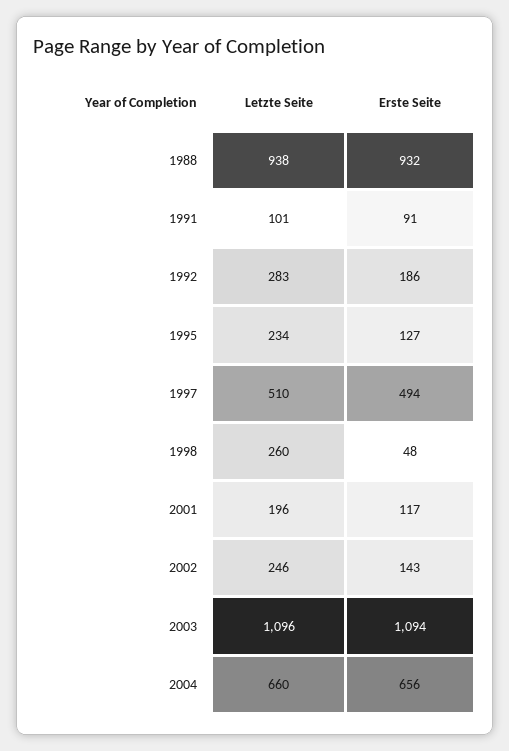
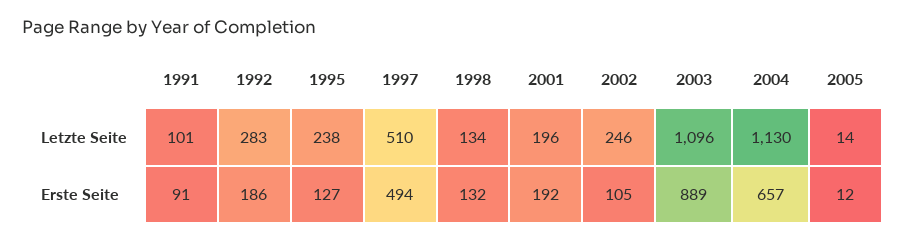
Letzte Seite, 1988: 938 -> none
Erste Seite, 1988: 932 -> none
Letzte Seite, 1995: 234 -> 238
Letzte Seite, 1998: 260 -> 134
Erste Seite, 1998: 48 -> 132
Erste Seite, 2001: 117 -> 192
Erste Seite, 2002: 143 -> 105
Erste Seite, 2003: 1094 -> 889
Letzte Seite, 2004: 660 -> 1130
Erste Seite, 2004: 656 -> 657
Letzte Seite, 2005: none -> 14
Erste Seite, 2005: none -> 12

